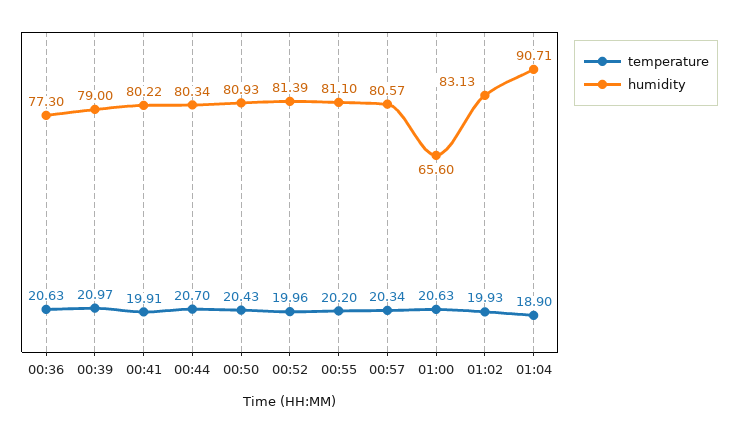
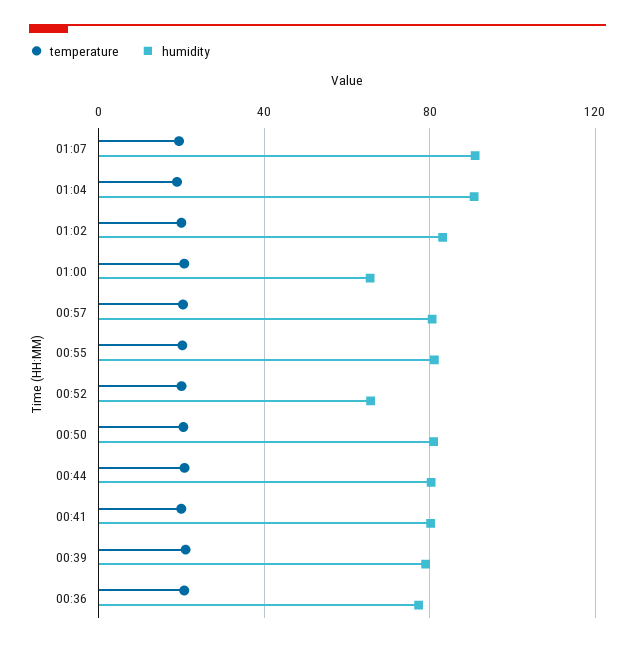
humidity, 00:52: 81.39 -> 65
temperature, 01:07: none -> 20
humidity, 01:07: none -> 90

